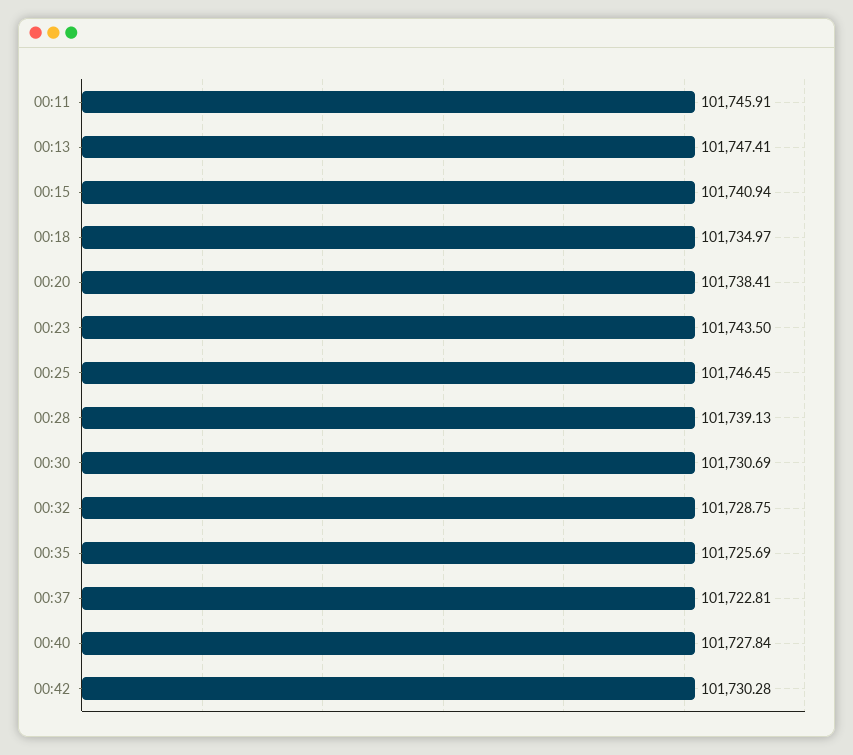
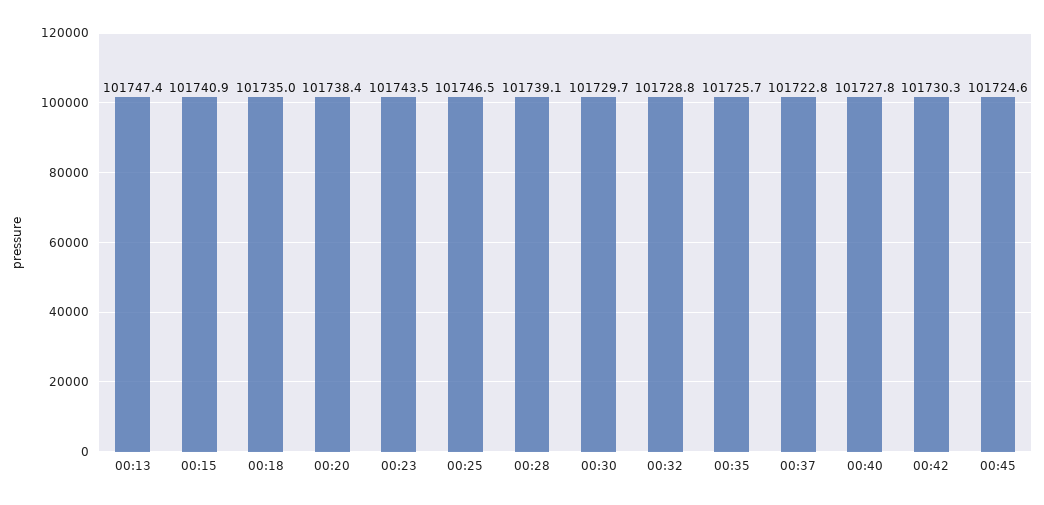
00:11: 101745.91 -> none
00:30: 101730.69 -> 101729.7
00:45: none -> 101724.6

